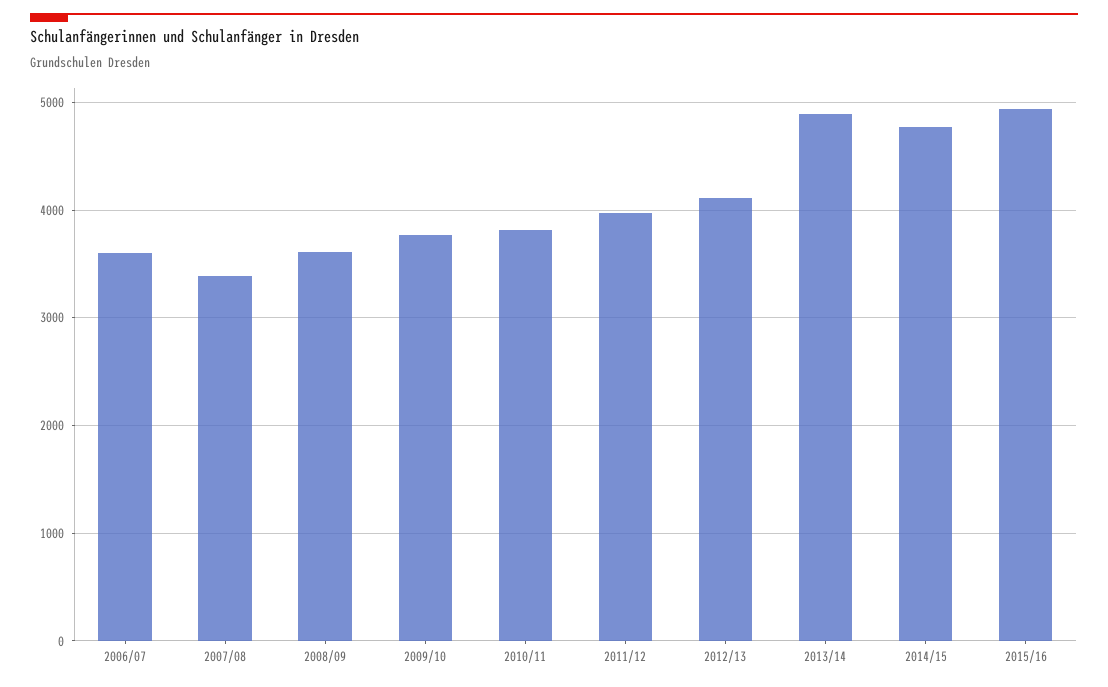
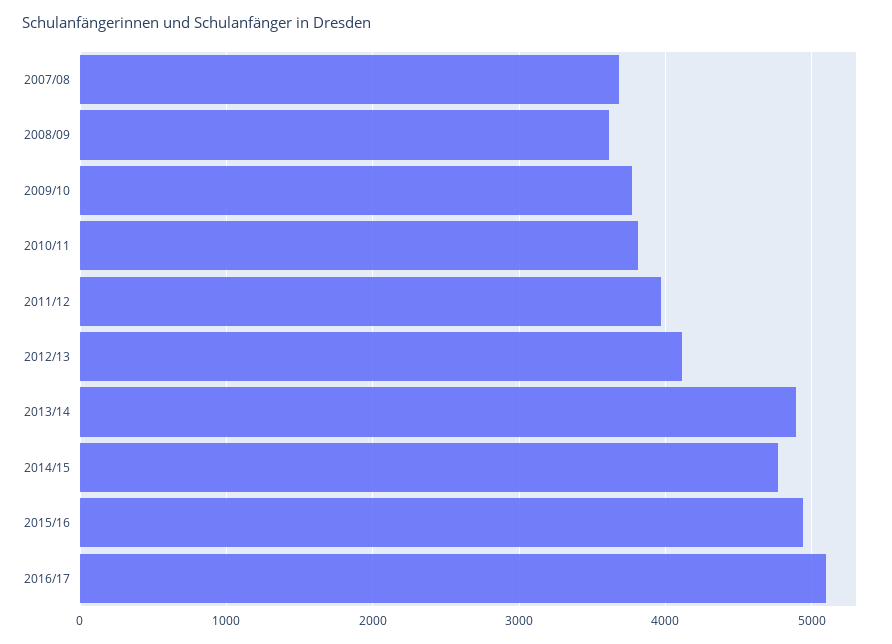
2006/07: 3600 -> none
2007/08: 3400 -> 3700
2016/17: none -> 5100

